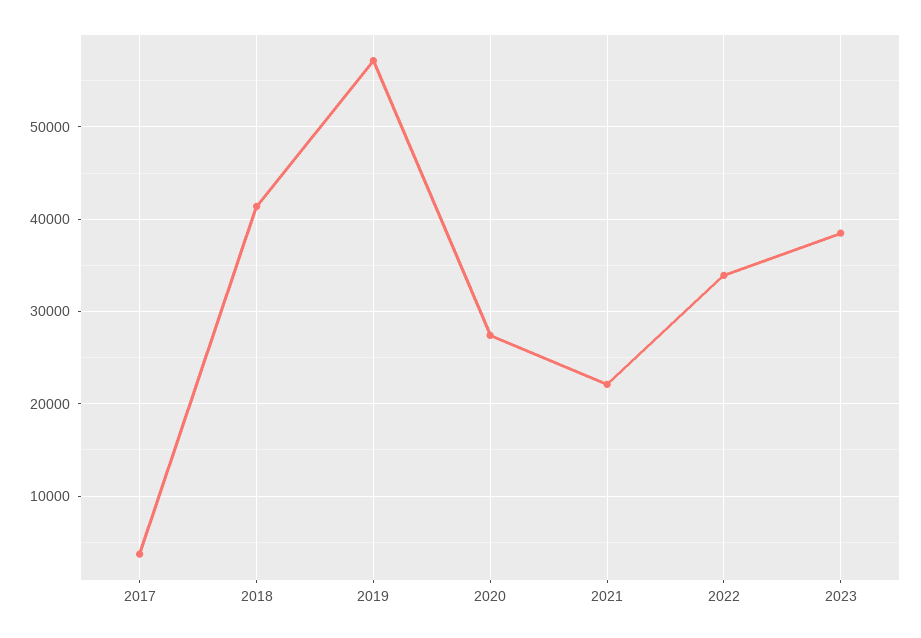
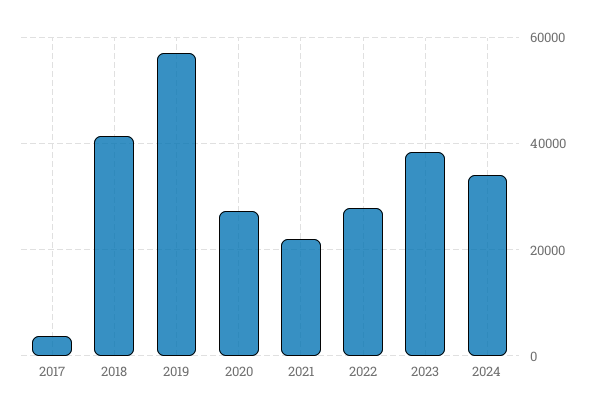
2022: 34000 -> 28000
2024: none -> 34000

